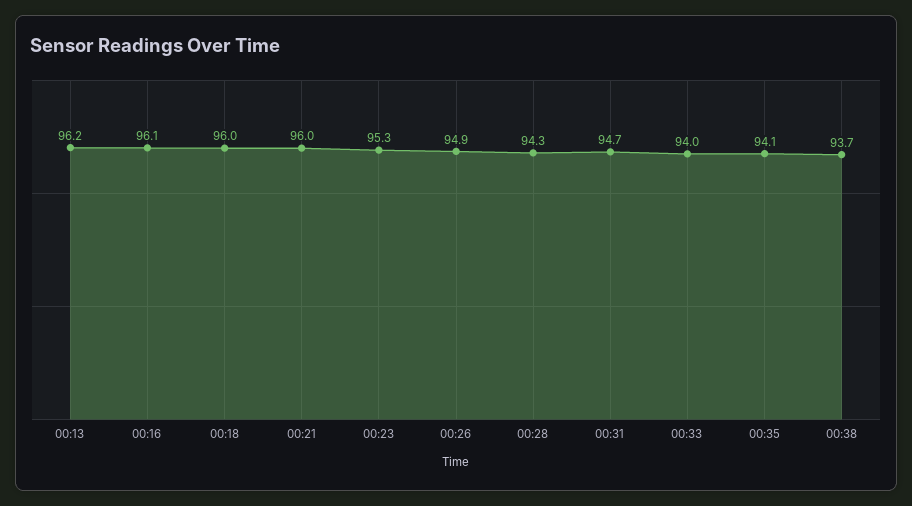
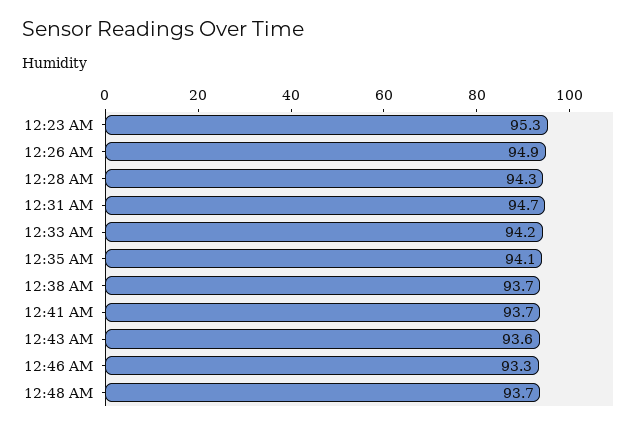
00:13: 96.2 -> none
00:16: 96.1 -> none
00:18: 96 -> none
00:21: 96 -> none
00:33: 94 -> 94.2
12:41 AM: none -> 93.7
12:43 AM: none -> 93.6
12:46 AM: none -> 93.3
12:48 AM: none -> 93.7

